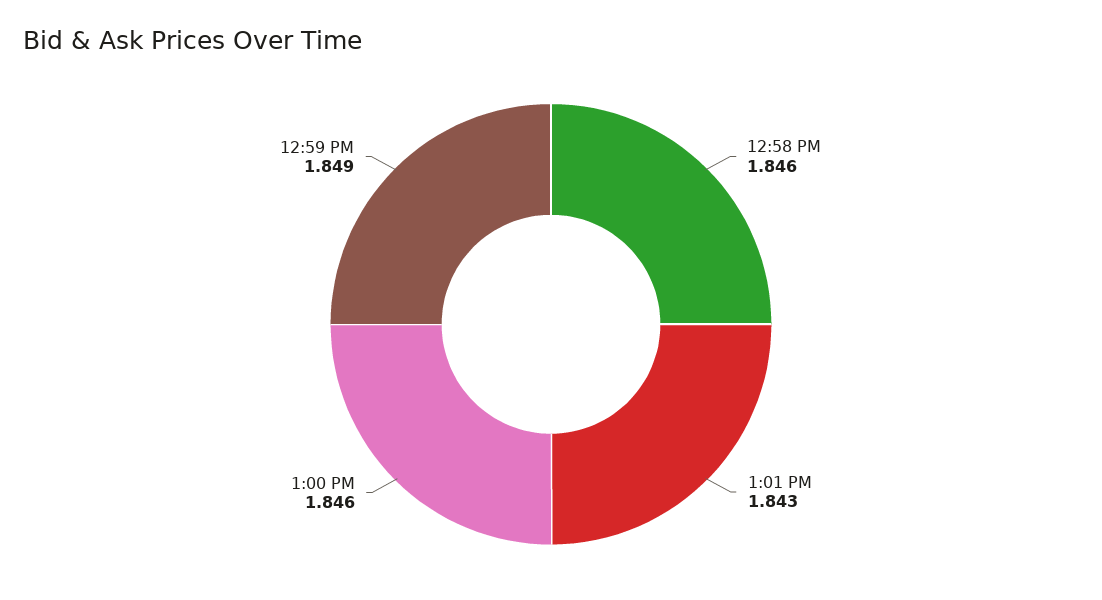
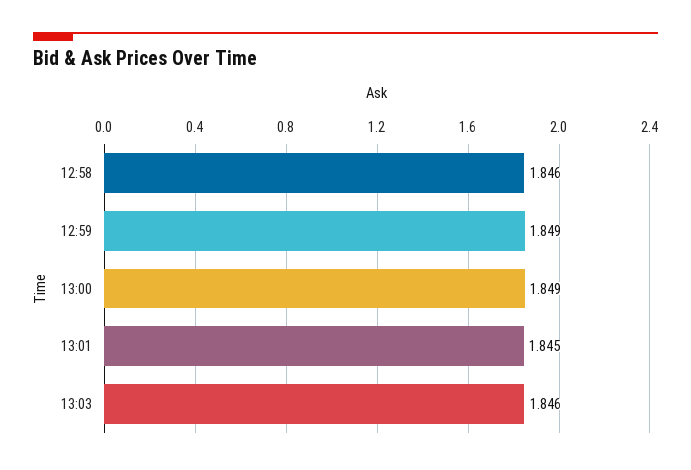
1:01 PM: 1.843 -> 1.845
1:00 PM: 1.846 -> 1.849
13:03: none -> 1.846

